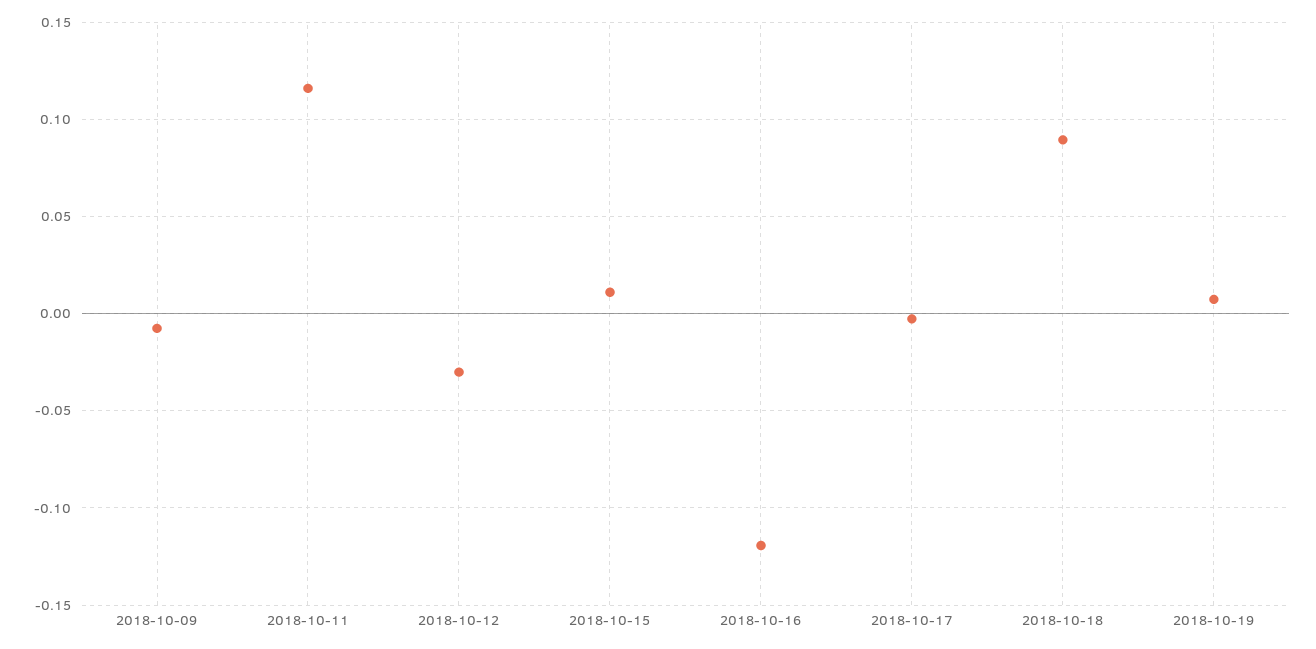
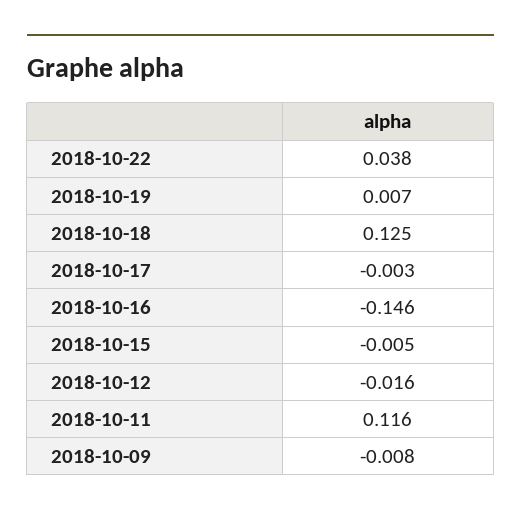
2018-10-12: -0.03 -> -0.016
2018-10-15: 0.01 -> -0.005
2018-10-16: -0.12 -> -0.146
2018-10-18: 0.09 -> 0.125
2018-10-22: none -> 0.038

